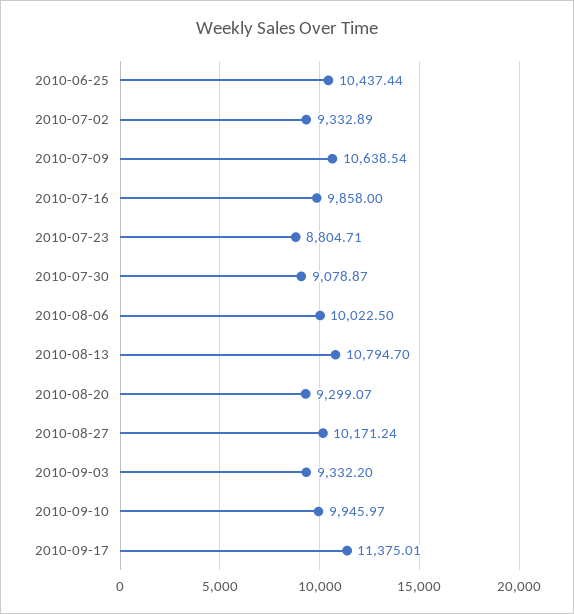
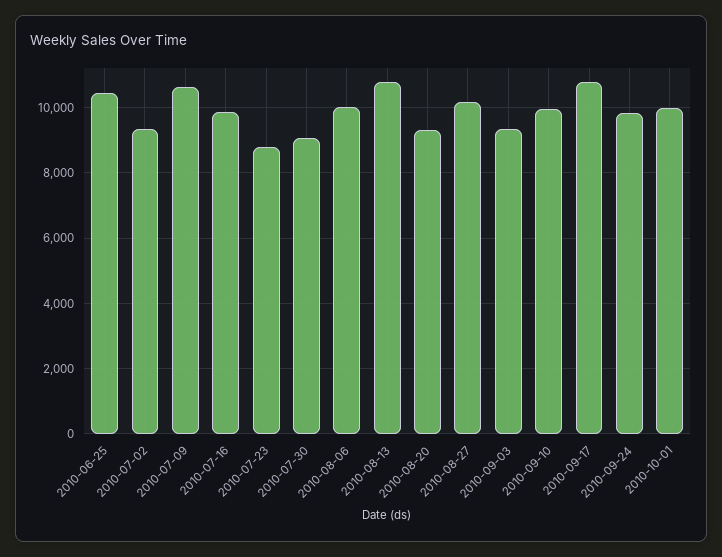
2010-09-17: 11375.01 -> 10800
2010-09-24: none -> 9800
2010-10-01: none -> 10000

